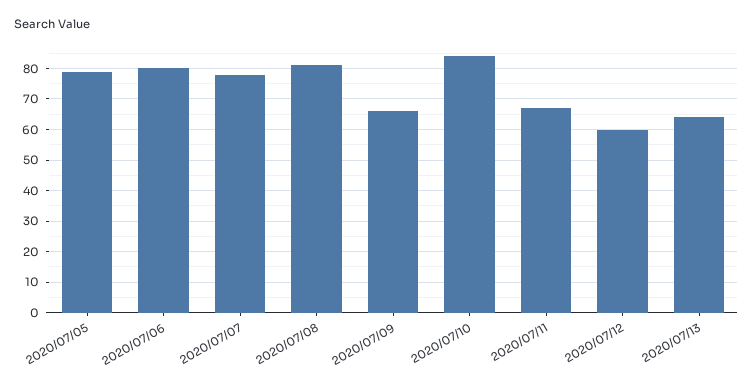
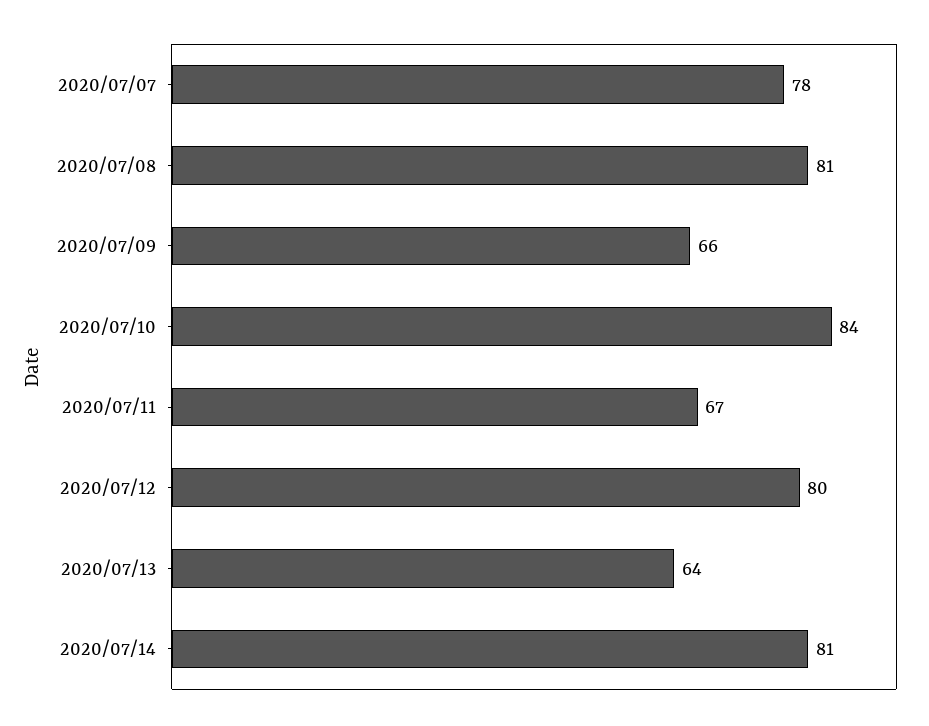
2020/07/05: 80 -> none
2020/07/06: 80 -> none
2020/07/12: 60 -> 80
2020/07/14: none -> 81

